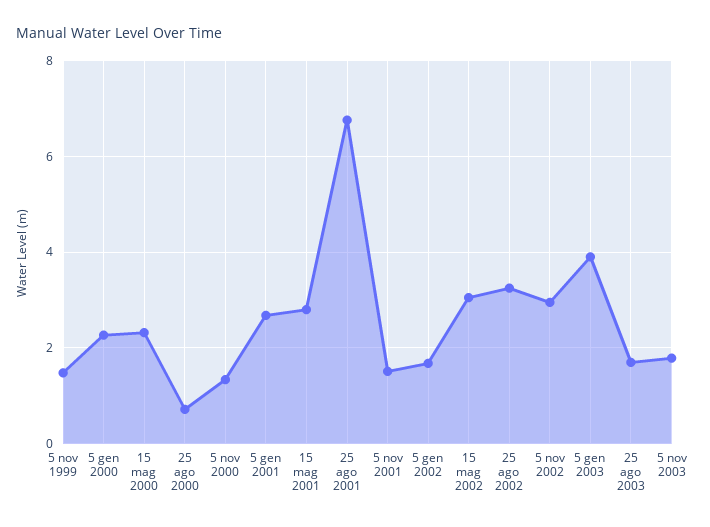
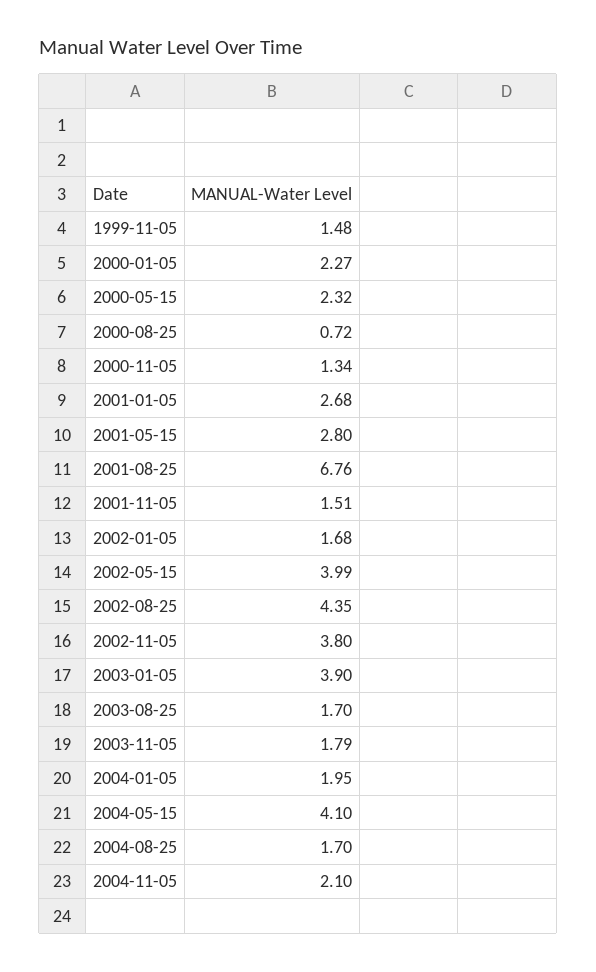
15 mag 2002: 3 -> 3.99
25 ago 2002: 3.2 -> 4.35
5 nov 2002: 3 -> 3.8
2004-01-05: none -> 1.95
2004-05-15: none -> 4.1
2004-08-25: none -> 1.7
2004-11-05: none -> 2.1

